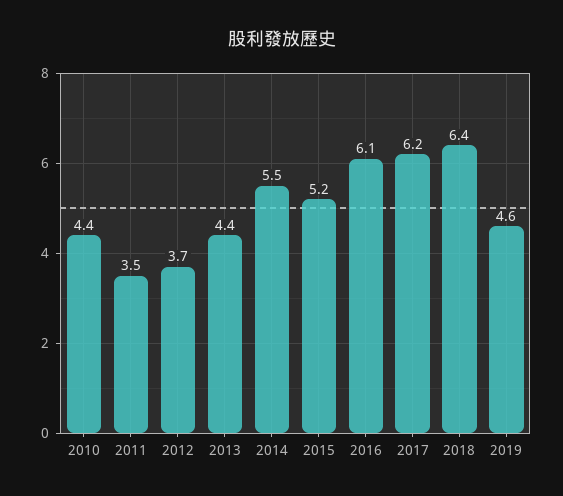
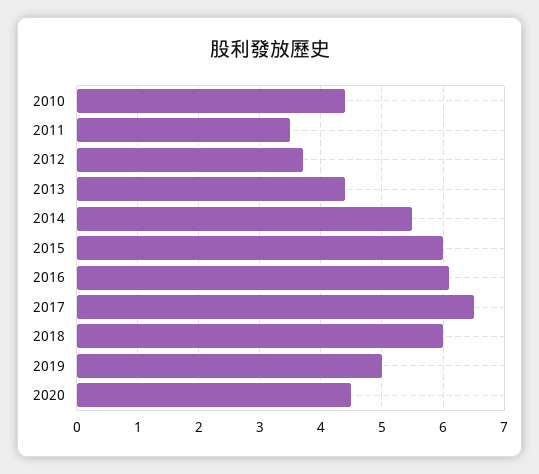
2015: 5.2 -> 6
2017: 6.2 -> 6.5
2018: 6.4 -> 6
2019: 4.6 -> 5
2020: none -> 4.5

